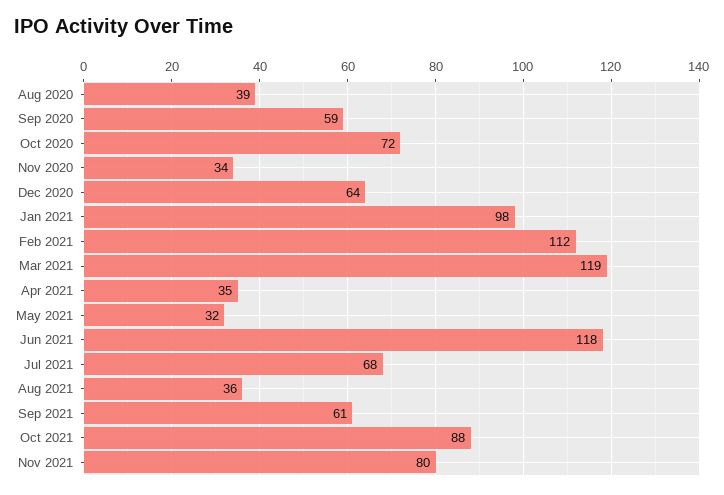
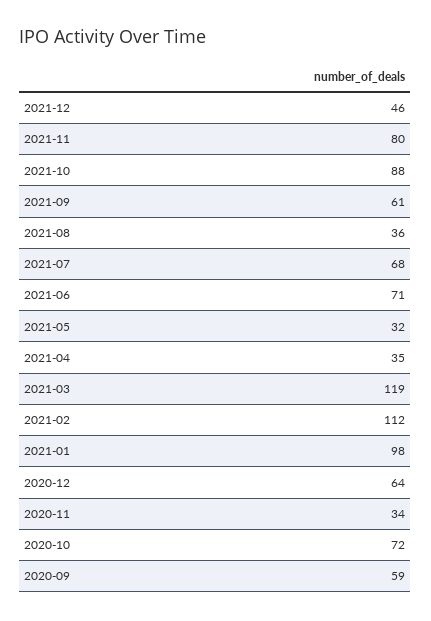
Aug 2020: 39 -> none
Jun 2021: 118 -> 71
2021-12: none -> 46

